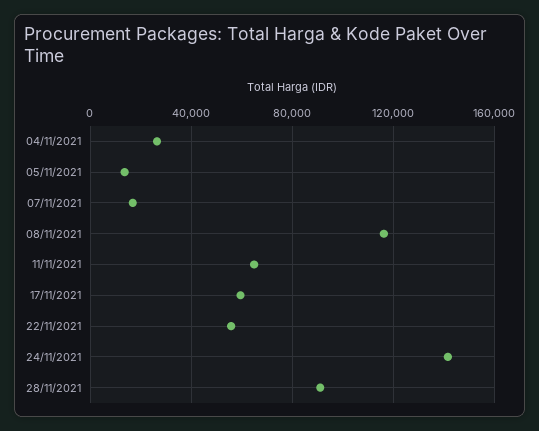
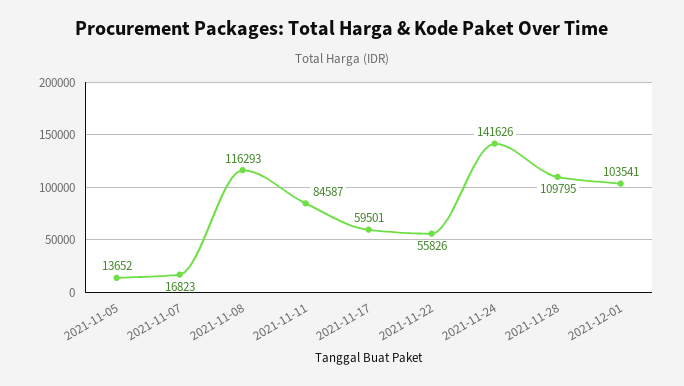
04/11/2021: 25000 -> none
11/11/2021: 65000 -> 84587
28/11/2021: 90000 -> 109795
2021-12-01: none -> 103541

